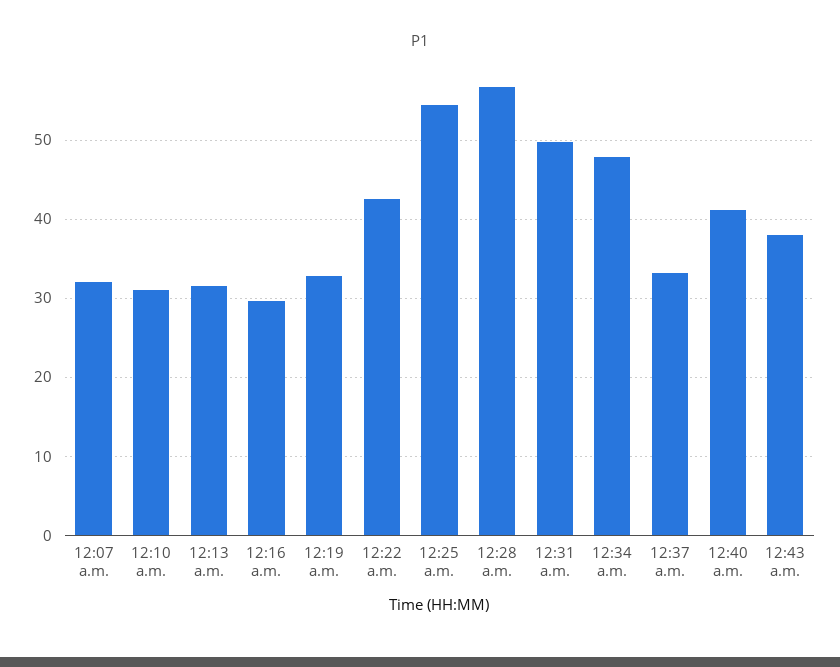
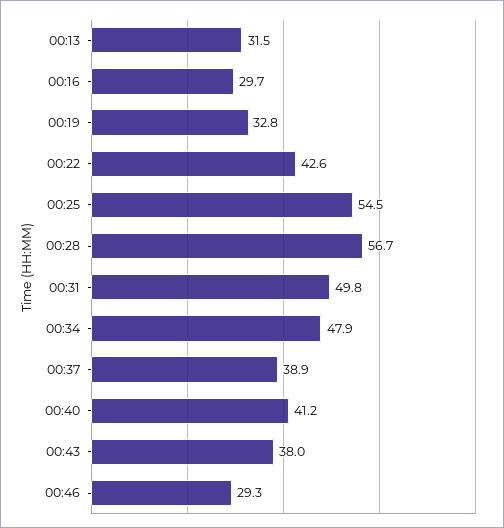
12:07 a.m.: 32 -> none
12:10 a.m.: 31 -> none
12:37 a.m.: 33 -> 38.9
00:46: none -> 29.3

